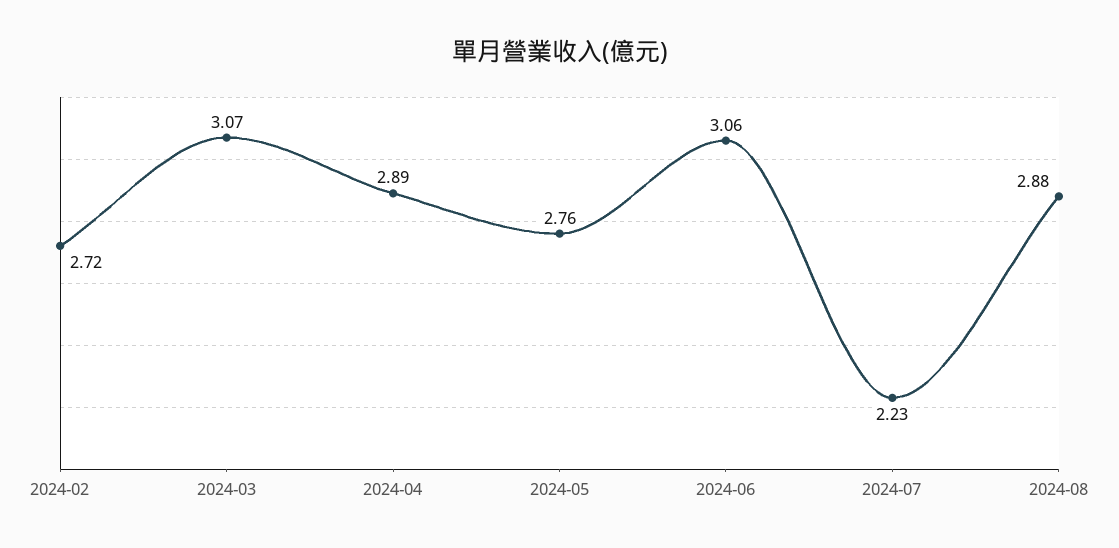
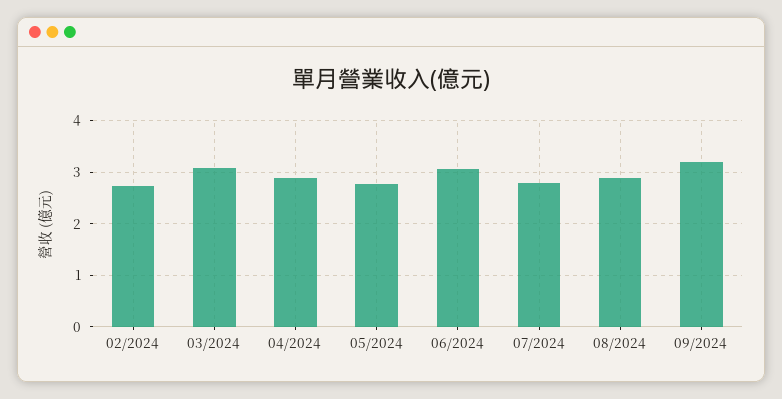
2024-07: 2.23 -> 2.8
09/2024: none -> 3.2

